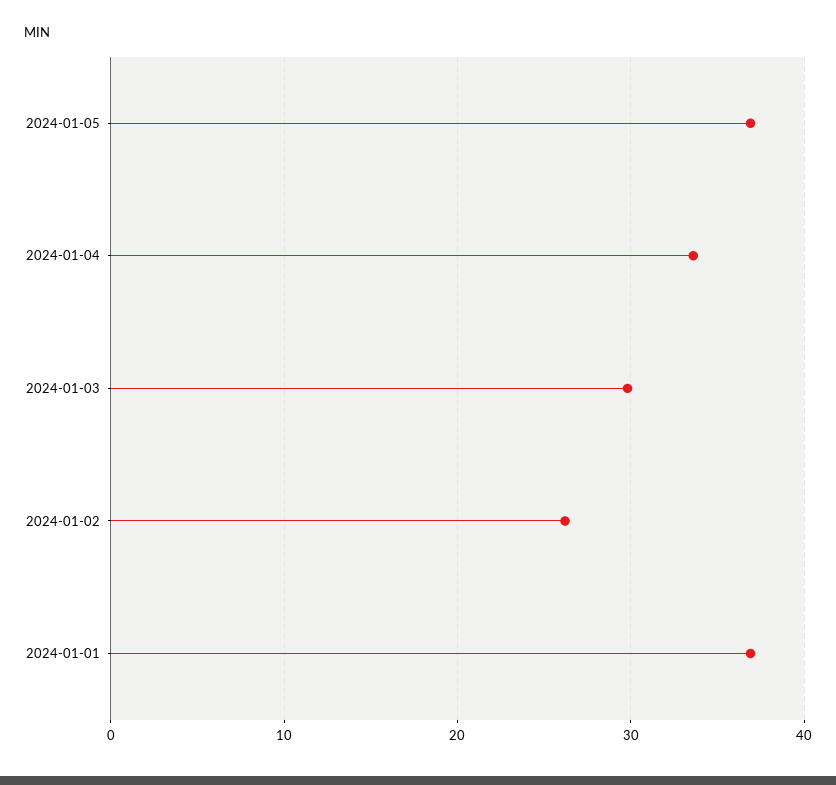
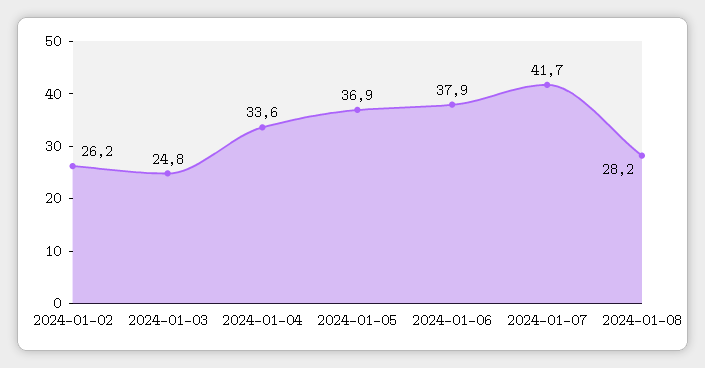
2024-01-03: 30 -> 24.8
2024-01-01: 37 -> none
2024-01-06: none -> 37.9
2024-01-07: none -> 41.7
2024-01-08: none -> 28.2

